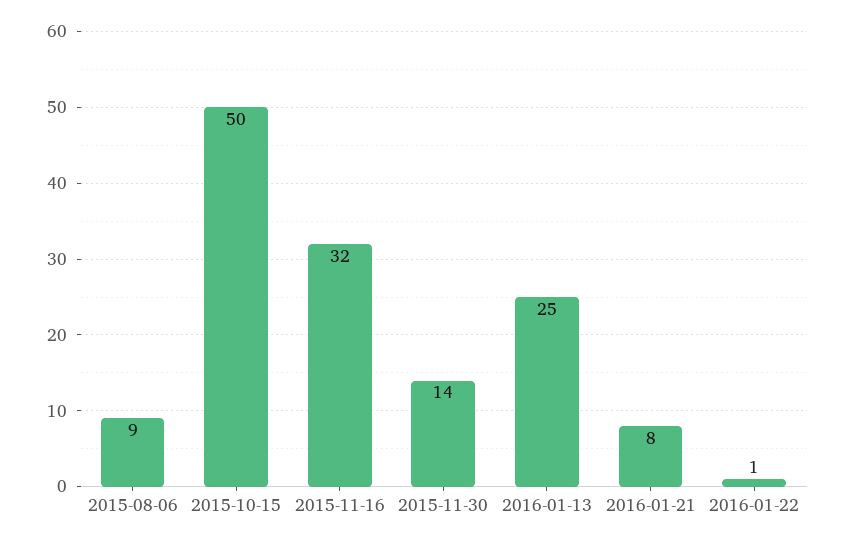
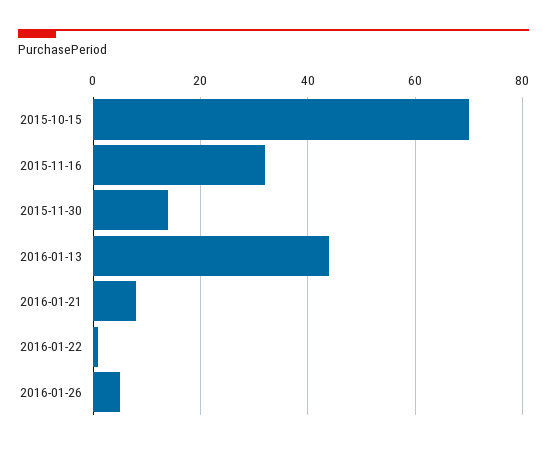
2015-08-06: 9 -> none
2015-10-15: 50 -> 70
2016-01-13: 25 -> 45
2016-01-26: none -> 5

